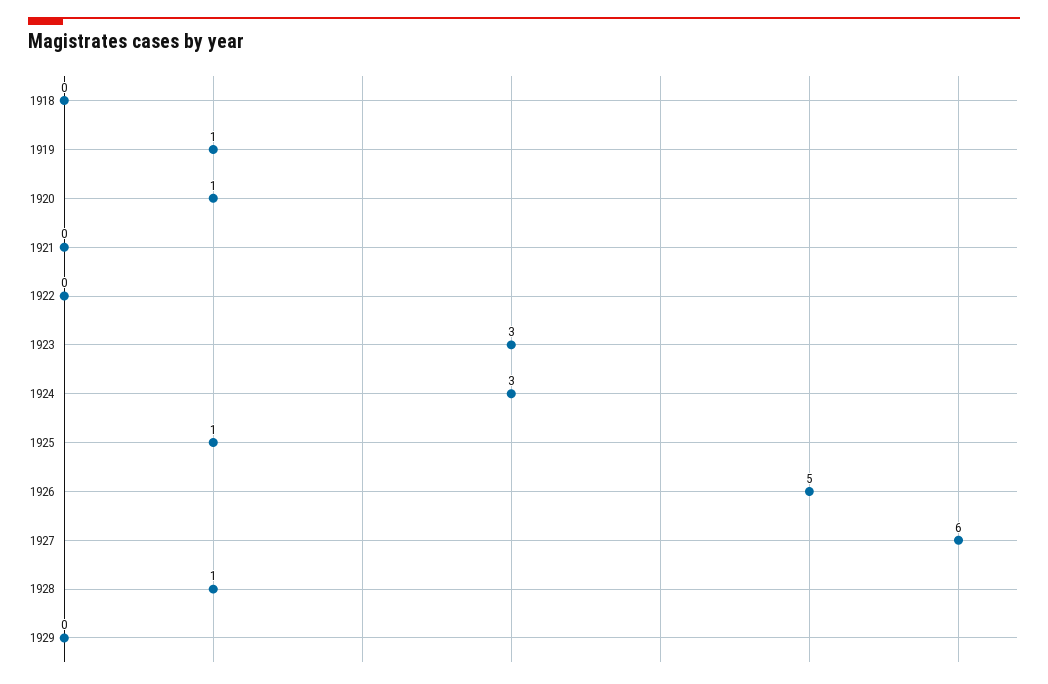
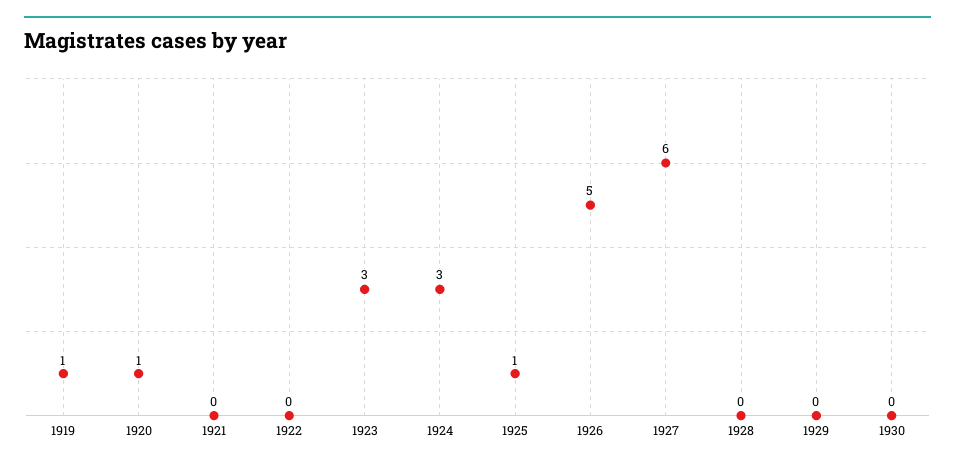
1918: 0 -> none
1928: 1 -> 0
1930: none -> 0

